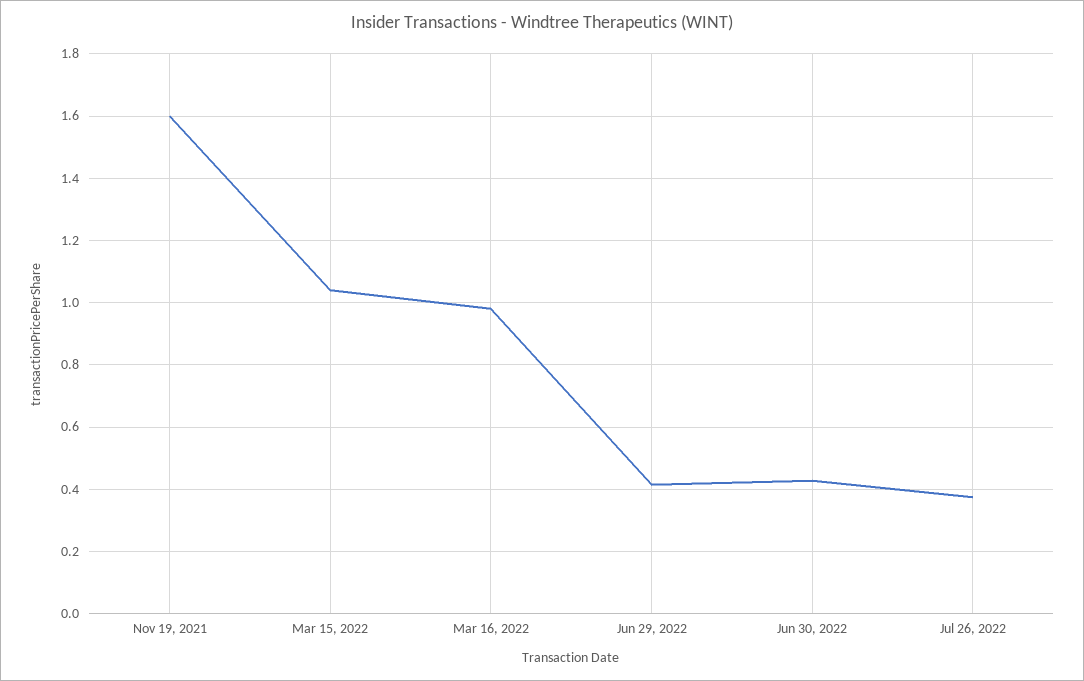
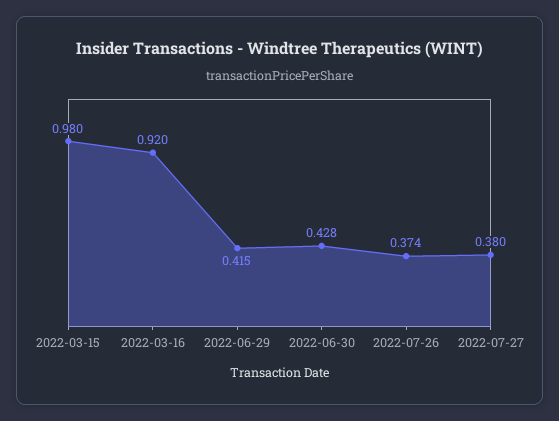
Nov 19, 2021: 1.6 -> none
Mar 15, 2022: 1.04 -> 0.98
Mar 16, 2022: 0.98 -> 0.92
2022-07-27: none -> 0.38

